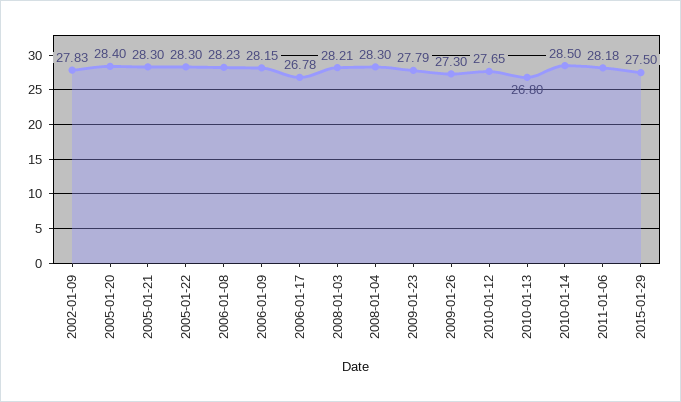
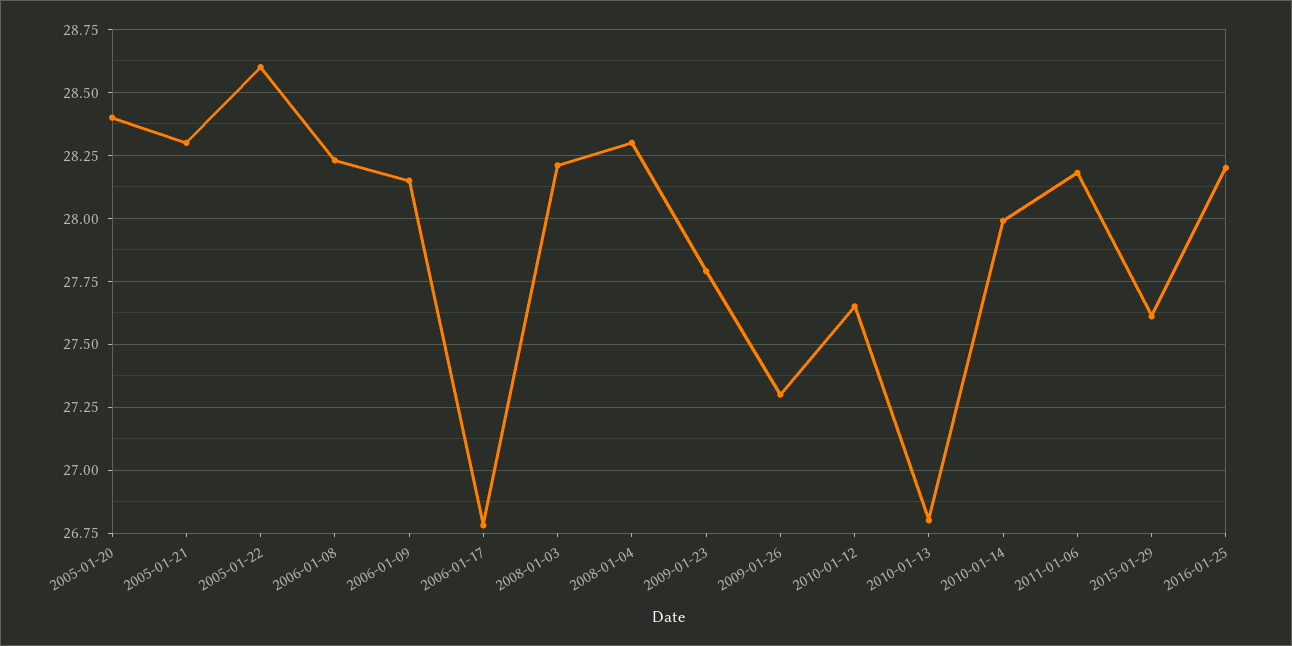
2002-01-09: 27.83 -> none
2005-01-22: 28.3 -> 28.6
2010-01-14: 28.5 -> 28
2015-01-29: 27.5 -> 27.6
2016-01-25: none -> 28.2

